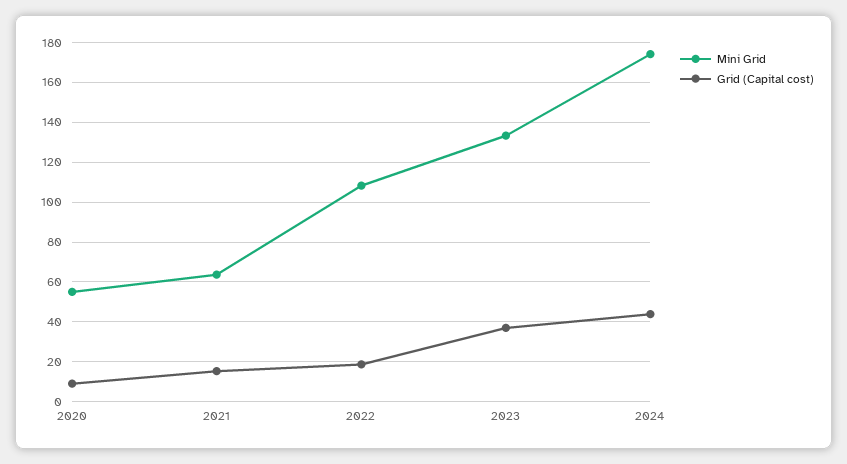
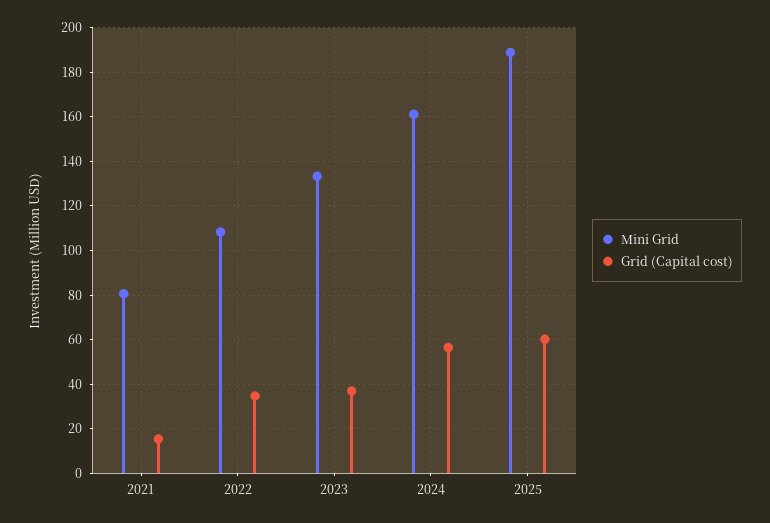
Mini Grid, 2020: 55 -> none
Grid (Capital cost), 2020: 10 -> none
Mini Grid, 2021: 65 -> 80
Grid (Capital cost), 2022: 20 -> 35
Mini Grid, 2024: 175 -> 160
Grid (Capital cost), 2024: 45 -> 55
Mini Grid, 2025: none -> 190
Grid (Capital cost), 2025: none -> 60

